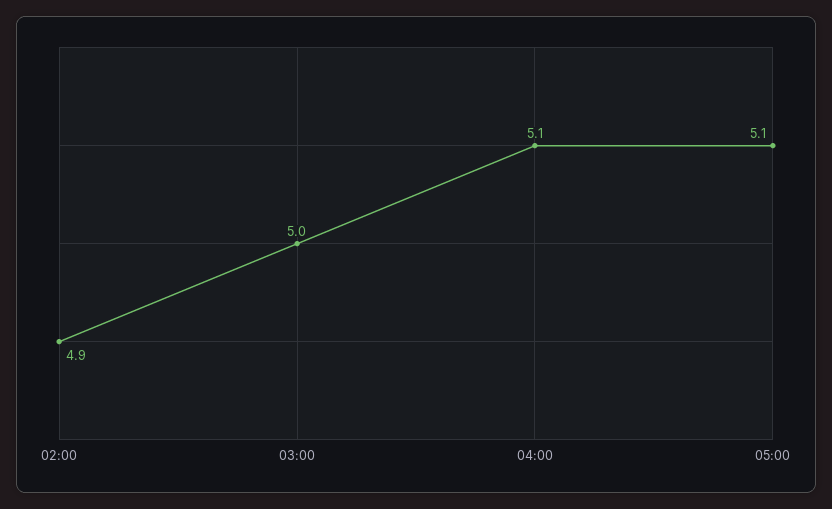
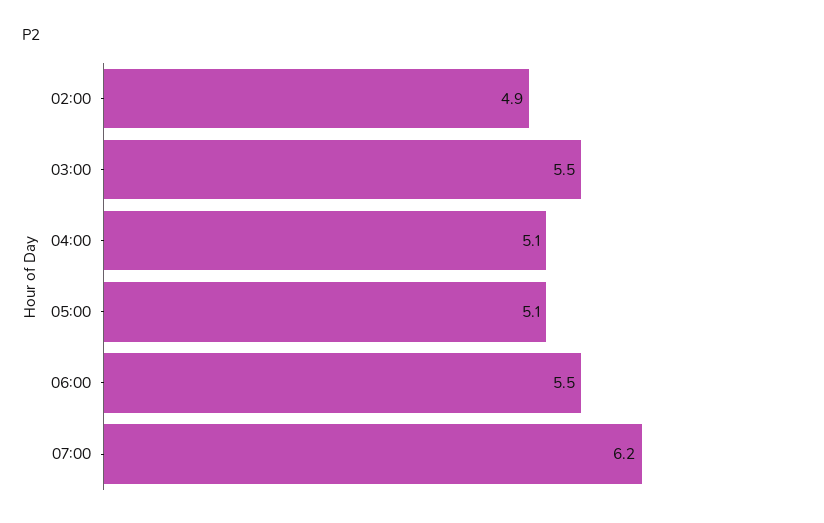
03:00: 5 -> 5.5
06:00: none -> 5.5
07:00: none -> 6.2

